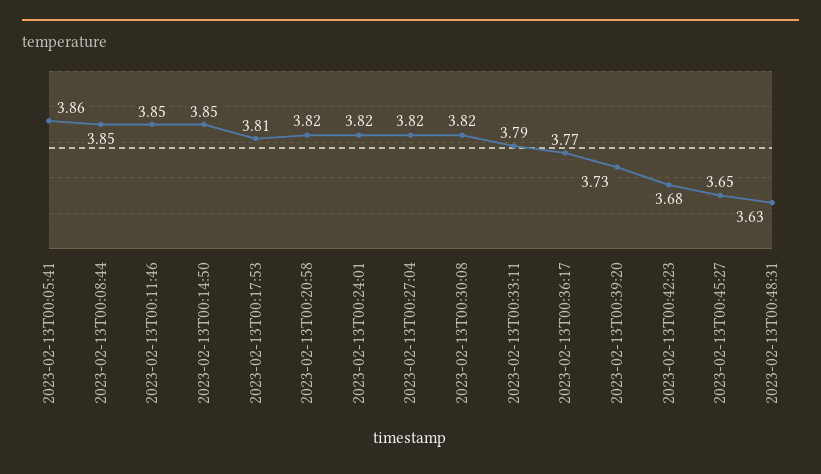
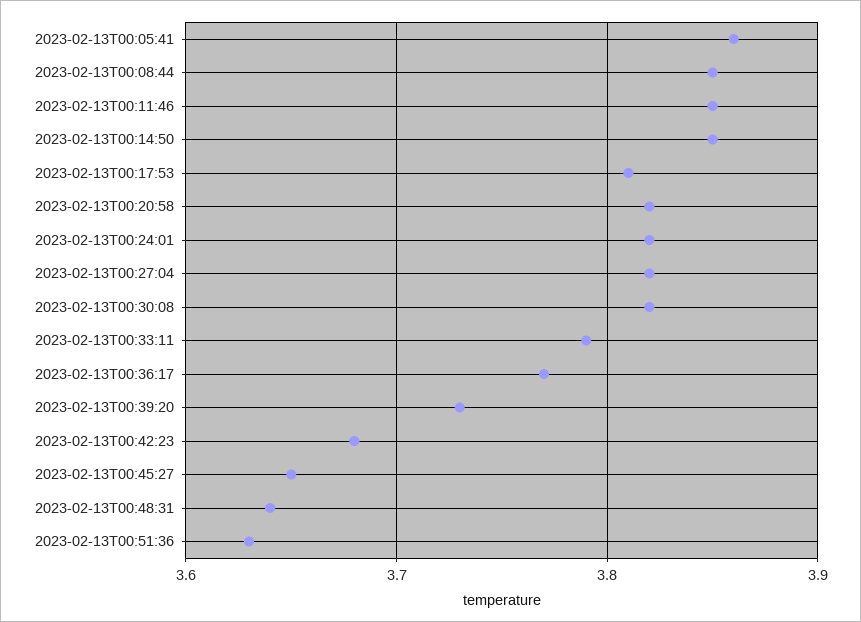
2023-02-13T00:48:31: 3.63 -> 3.64
2023-02-13T00:51:36: none -> 3.63

